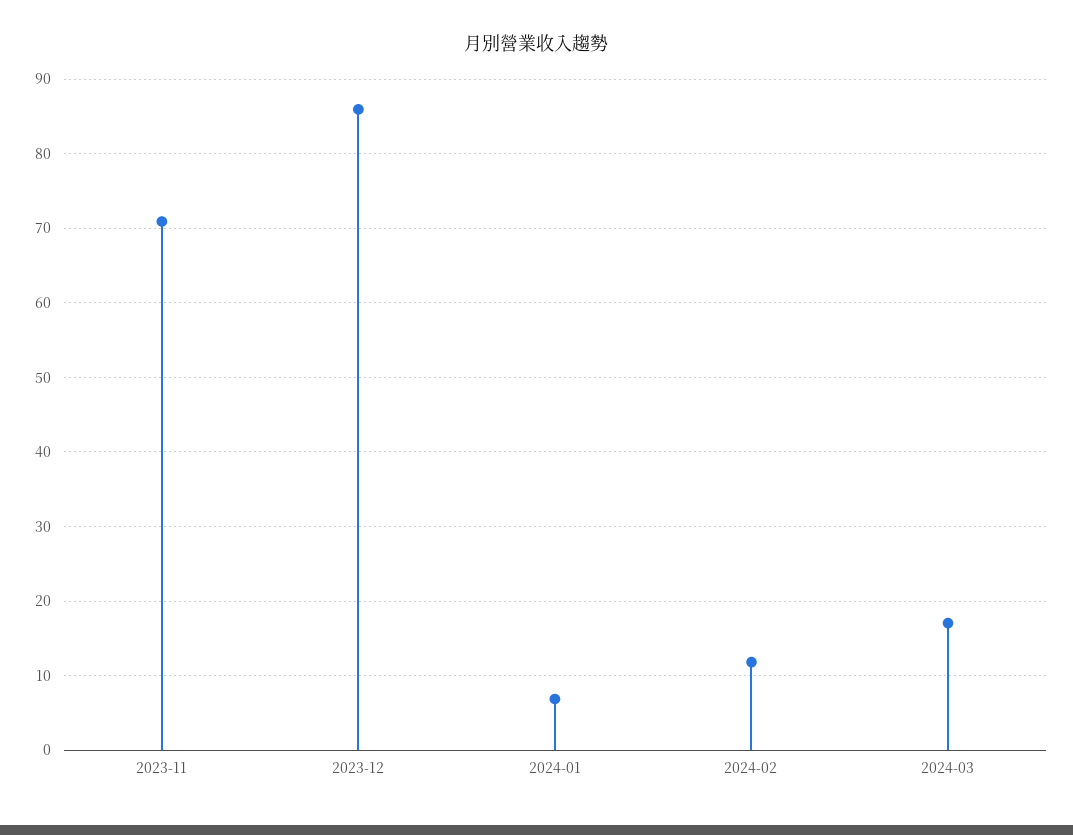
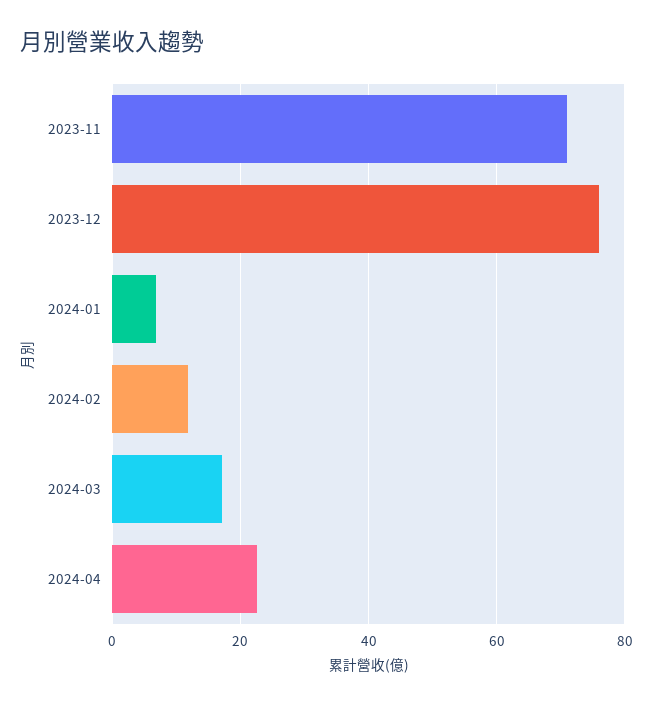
2023-12: 86 -> 76
2024-04: none -> 22

